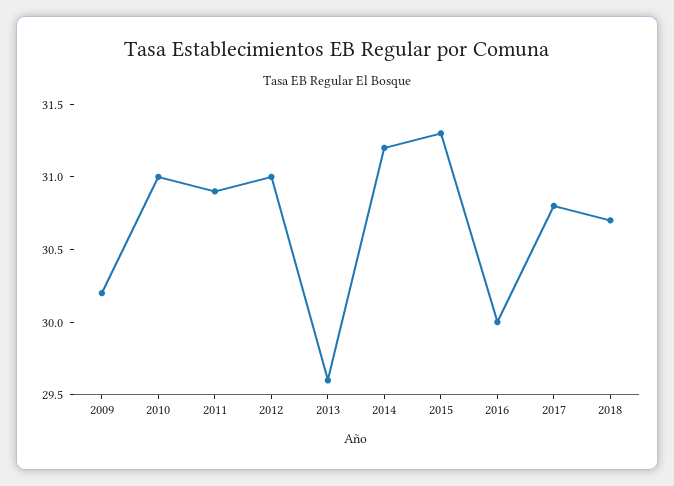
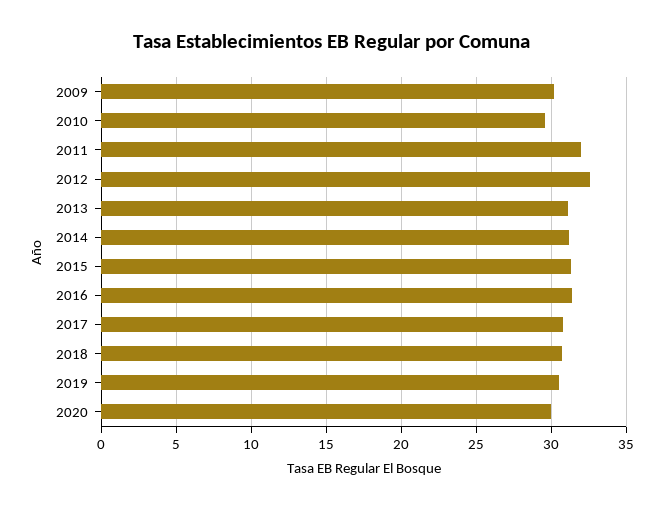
2010: 31 -> 29.5
2011: 30.9 -> 32
2012: 31 -> 32.5
2013: 29.6 -> 31
2016: 30 -> 31.5
2019: none -> 30.5
2020: none -> 30

